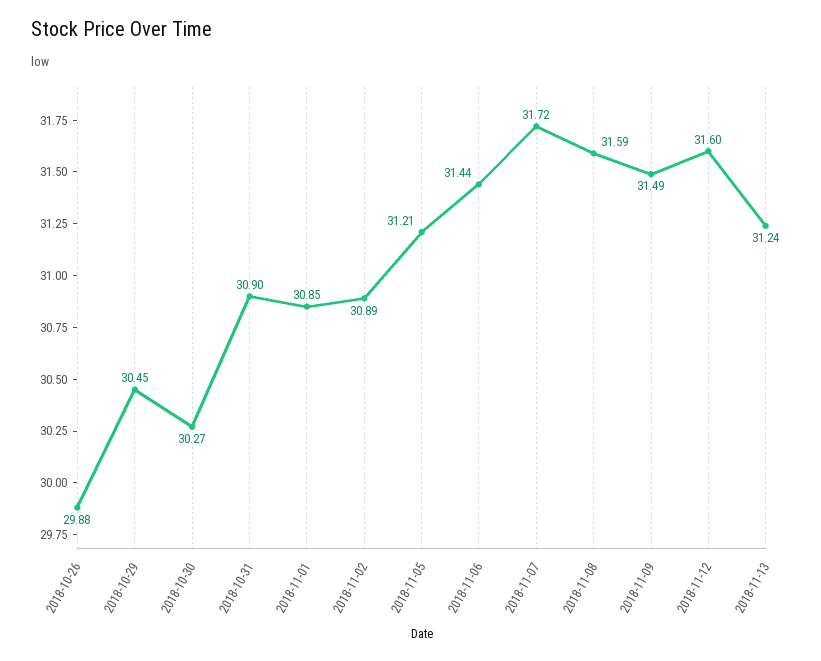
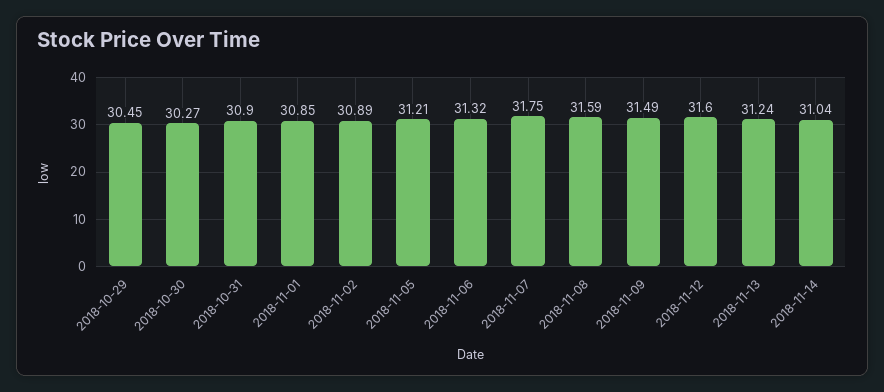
2018-10-26: 29.88 -> none
2018-11-06: 31.44 -> 31.32
2018-11-07: 31.72 -> 31.75
2018-11-14: none -> 31.04

